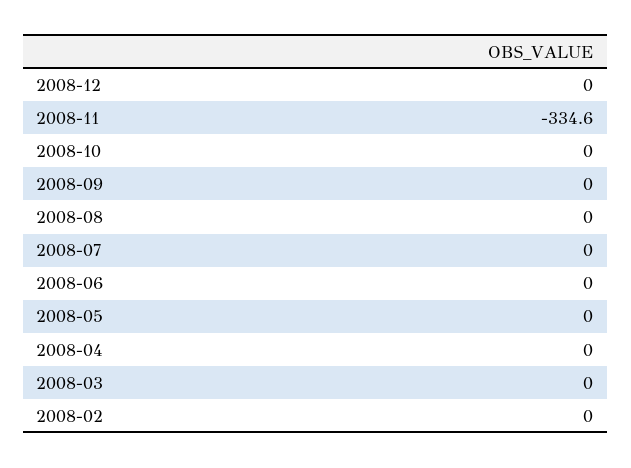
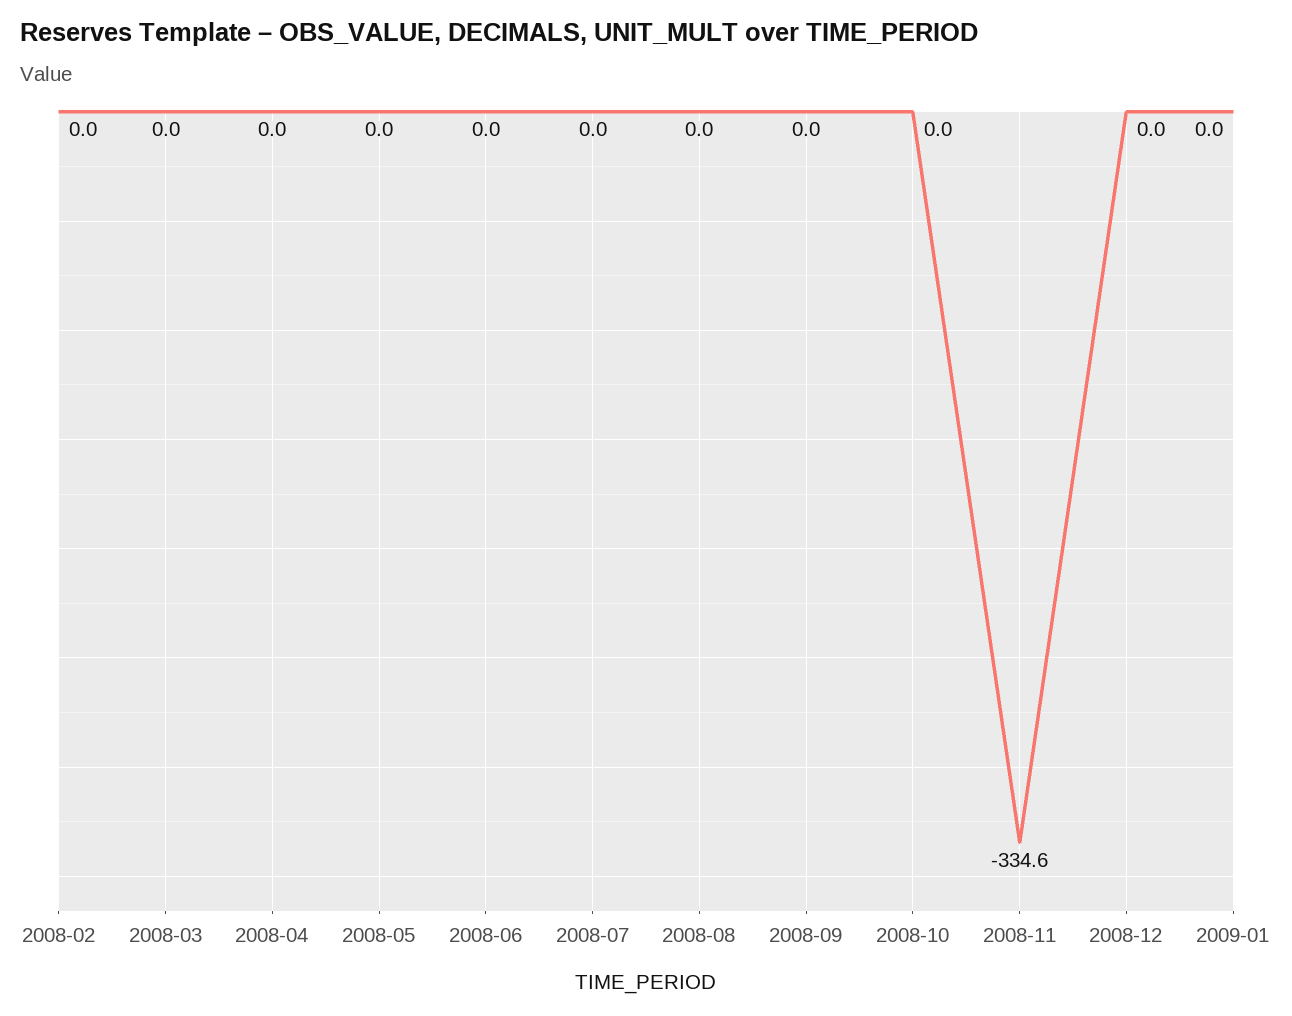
2009-01: none -> 0

